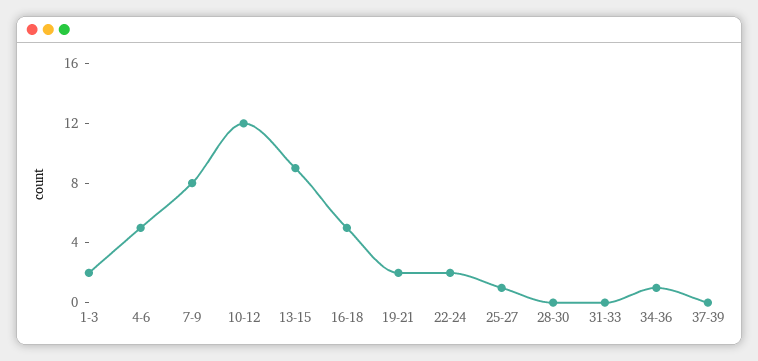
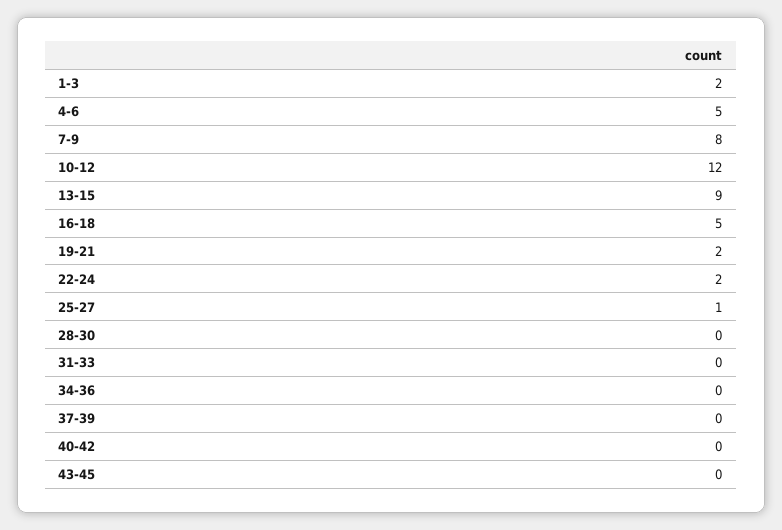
34-36: 1 -> 0
40-42: none -> 0
43-45: none -> 0

